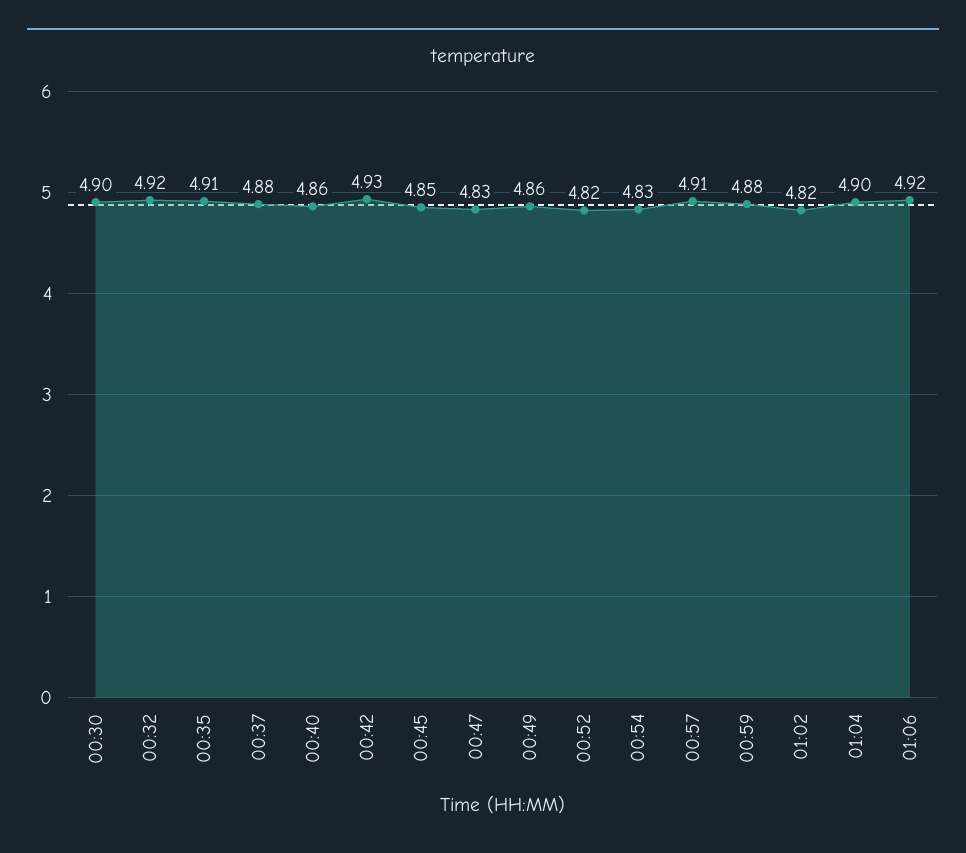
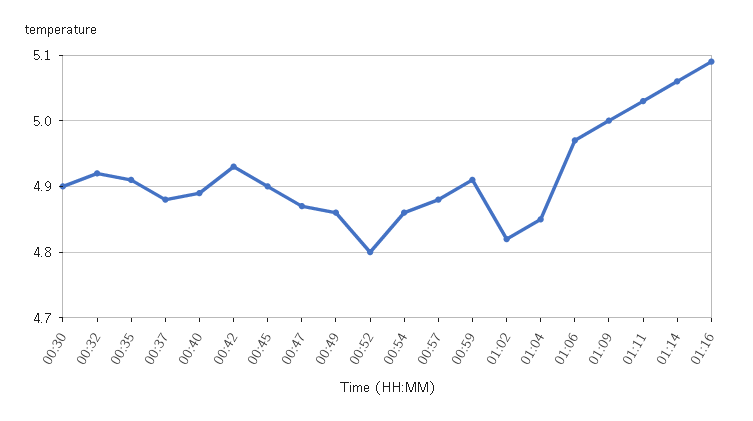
00:40: 4.86 -> 4.89
00:45: 4.85 -> 4.9
00:47: 4.83 -> 4.87
00:52: 4.82 -> 4.8
00:54: 4.83 -> 4.86
00:57: 4.91 -> 4.88
00:59: 4.88 -> 4.91
01:04: 4.9 -> 4.85
01:06: 4.92 -> 4.97
01:09: none -> 5
01:11: none -> 5.03
01:14: none -> 5.06
01:16: none -> 5.09

